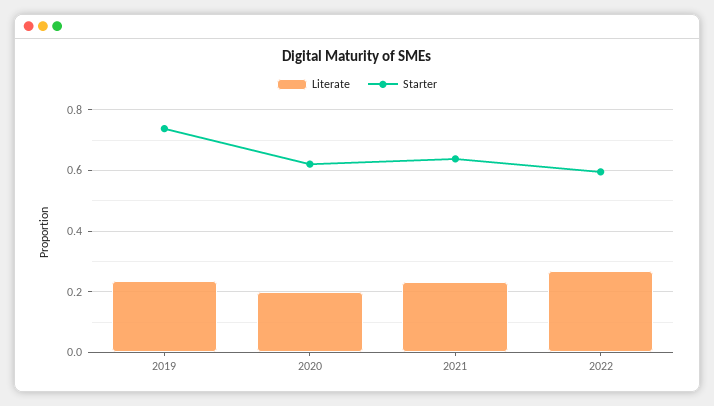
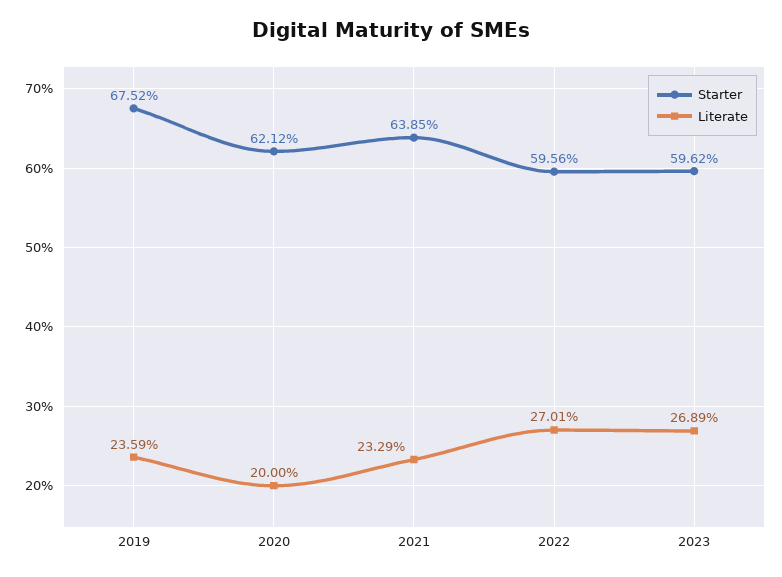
Starter, 2019: 0.74 -> 0.6752
Starter, 2023: none -> 0.5962
Literate, 2023: none -> 0.2689

